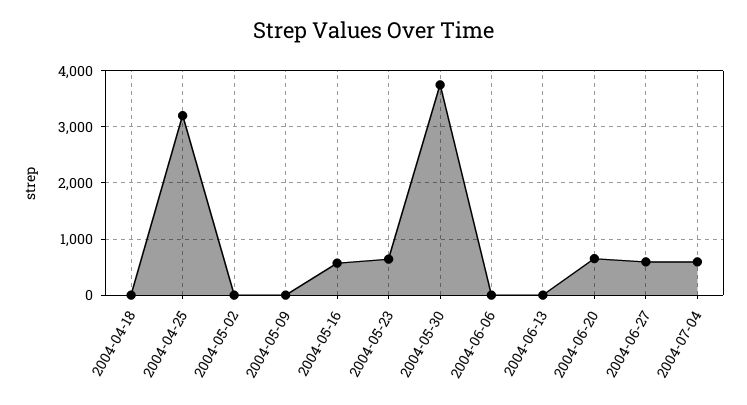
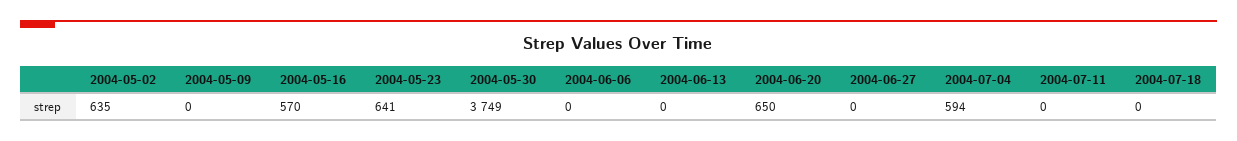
2004-04-18: 0 -> none
2004-04-25: 3200 -> none
2004-05-02: 0 -> 635
2004-06-27: 600 -> 0
2004-07-11: none -> 0
2004-07-18: none -> 0

